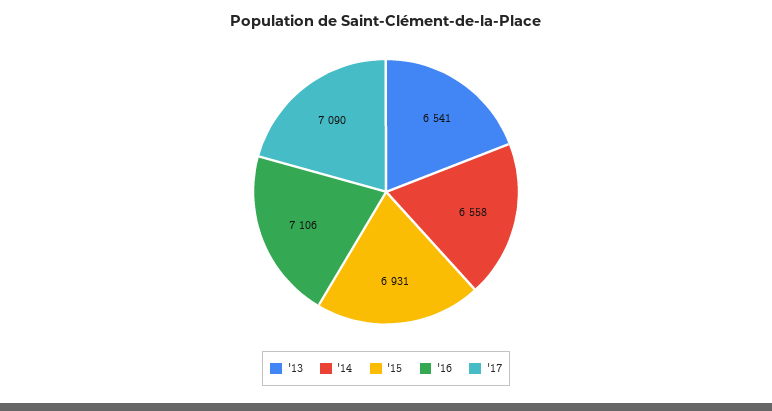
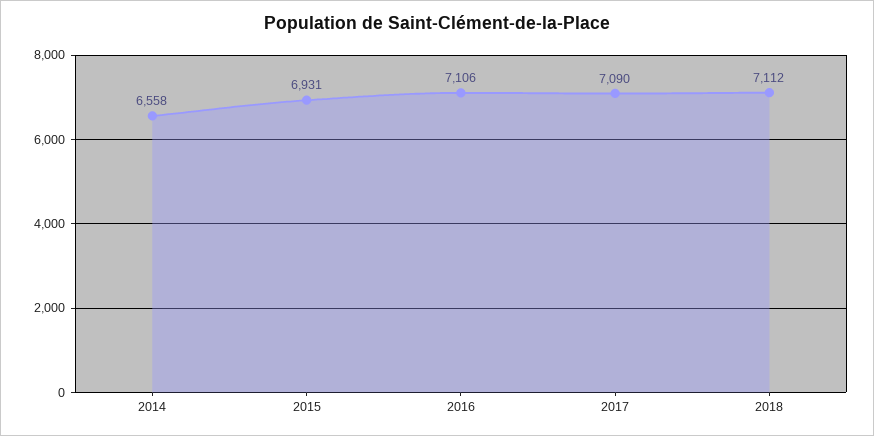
'13: 6541 -> none
2018: none -> 7112

